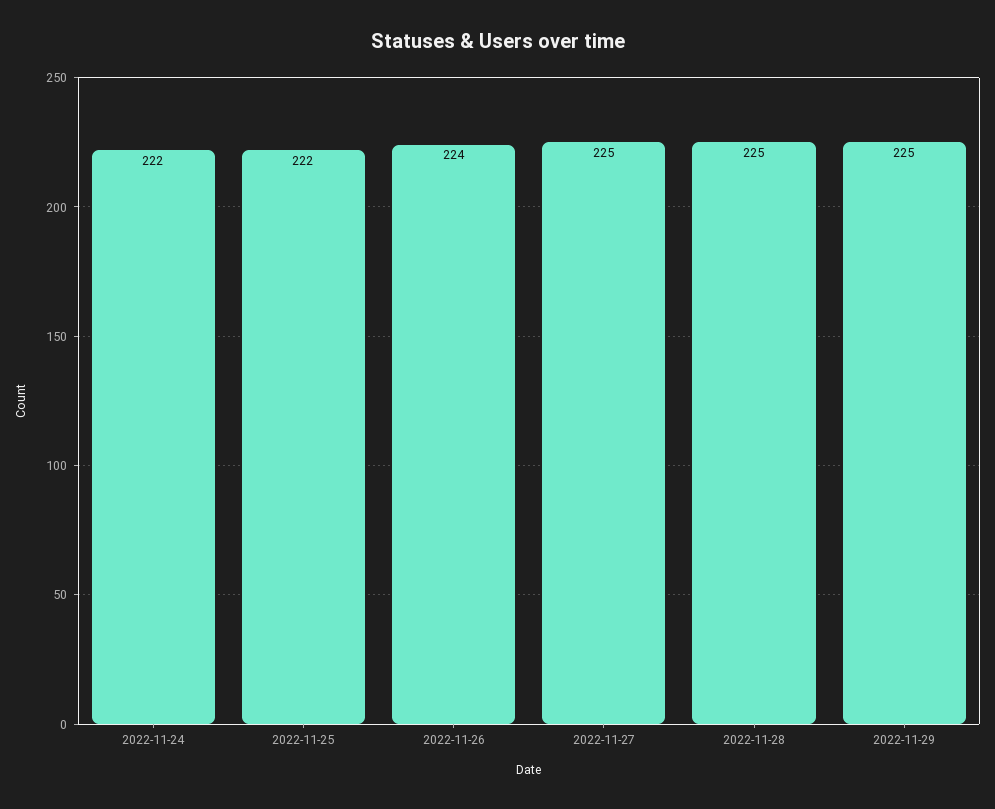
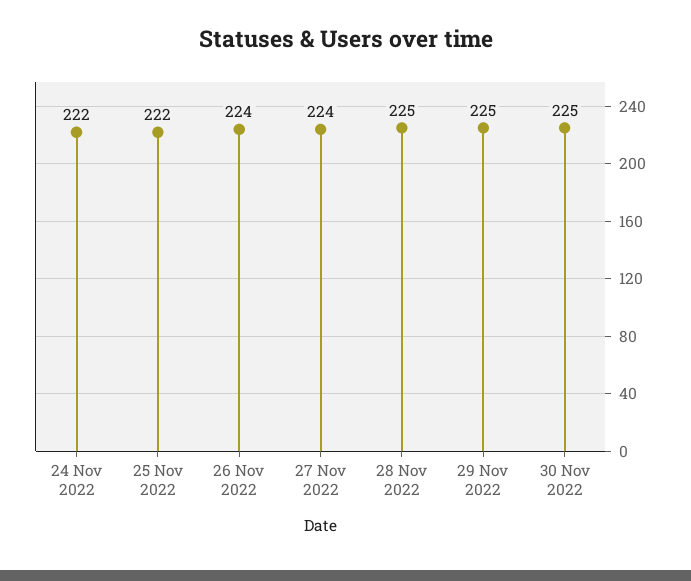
2022-11-27: 225 -> 224
30 Nov 2022: none -> 225

